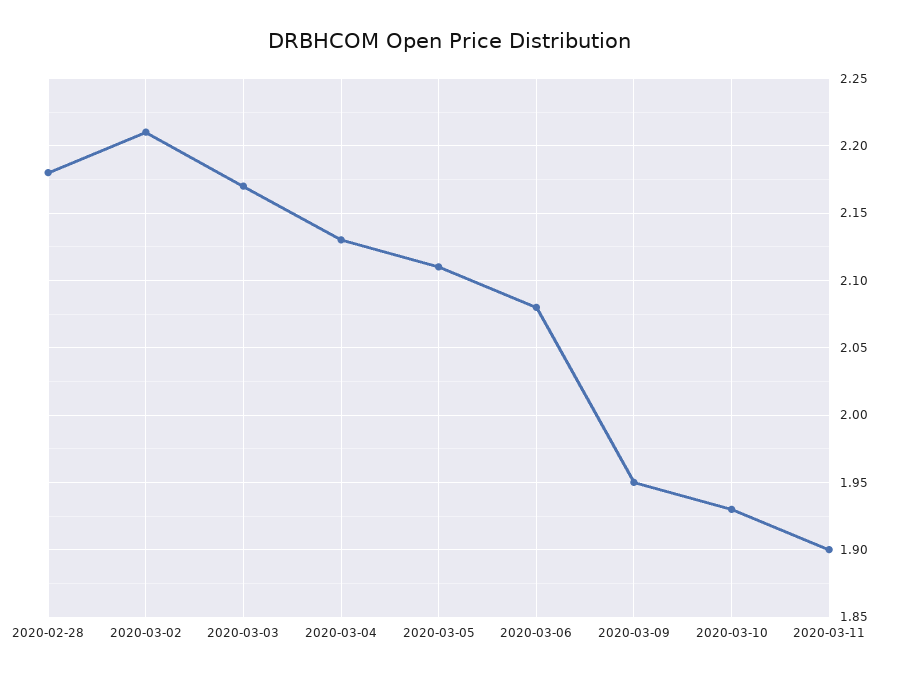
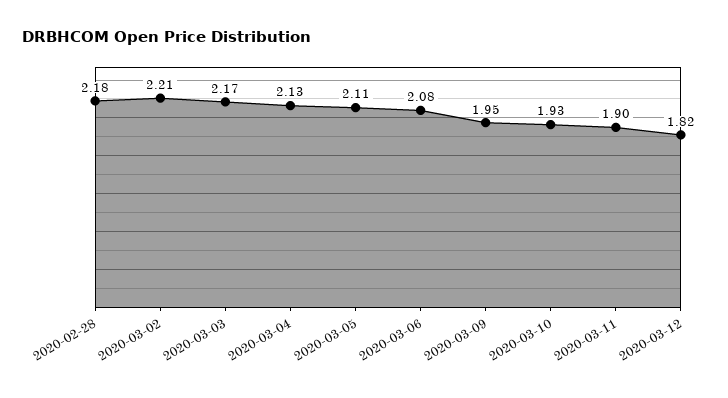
2020-03-12: none -> 1.82

